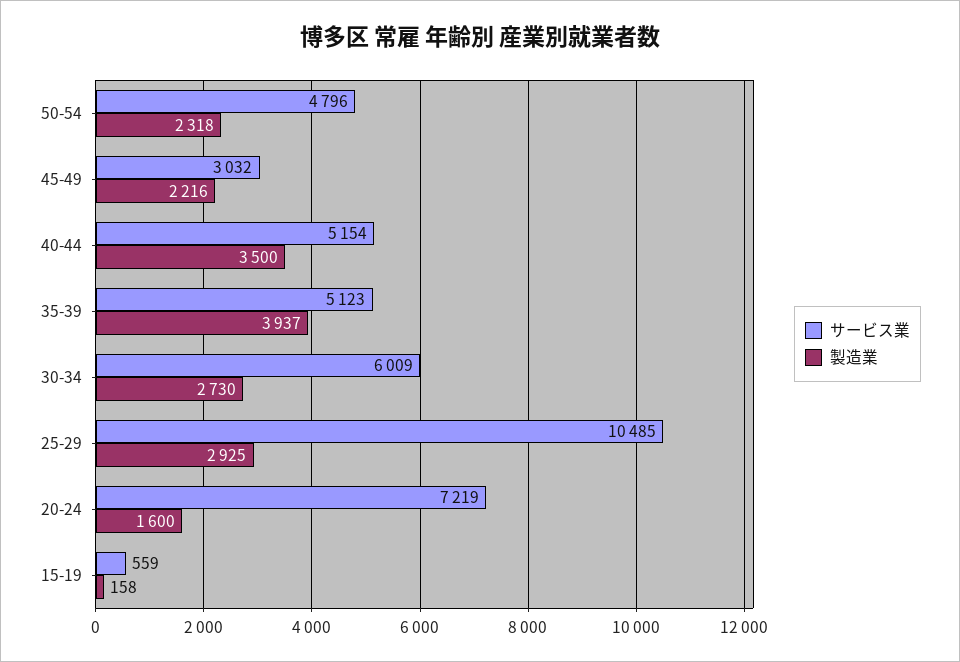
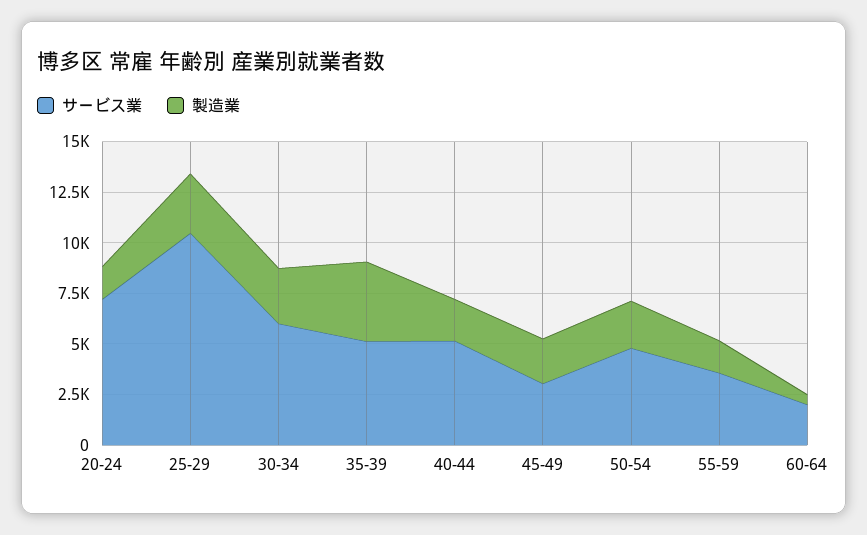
製造業, 40-44: 3500 -> 2000
サービス業, 15-19: 559 -> none
製造業, 15-19: 158 -> none
サービス業, 55-59: none -> 3500
製造業, 55-59: none -> 1500
サービス業, 60-64: none -> 2000
製造業, 60-64: none -> 500

